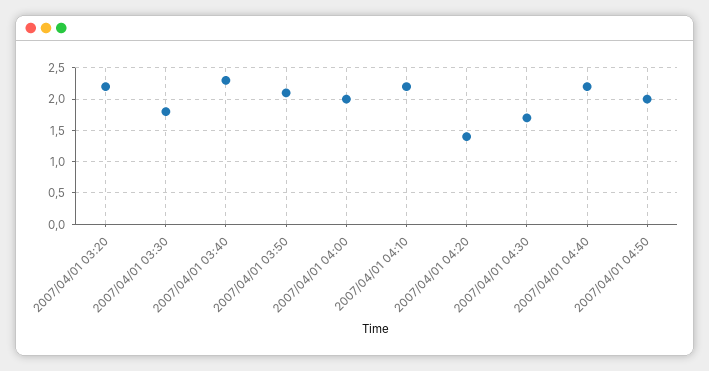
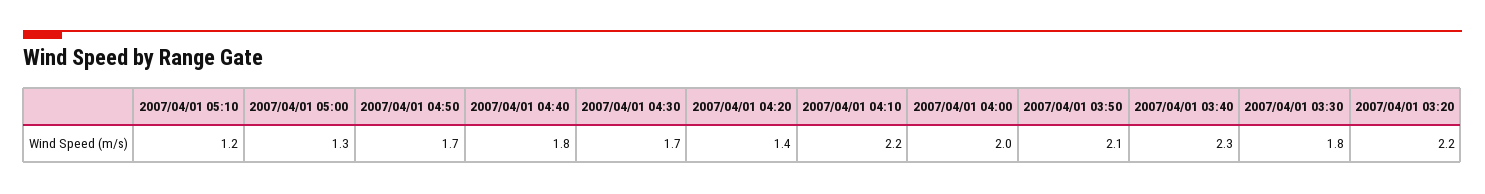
2007/04/01 04:40: 2.2 -> 1.8
2007/04/01 04:50: 2 -> 1.7
2007/04/01 05:10: none -> 1.2
2007/04/01 05:00: none -> 1.3

